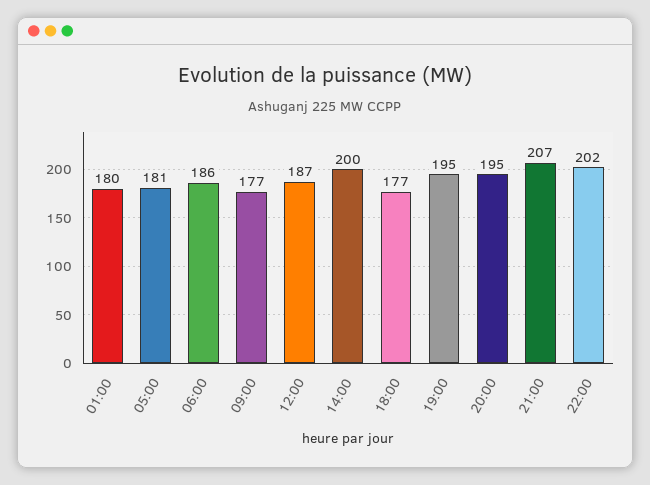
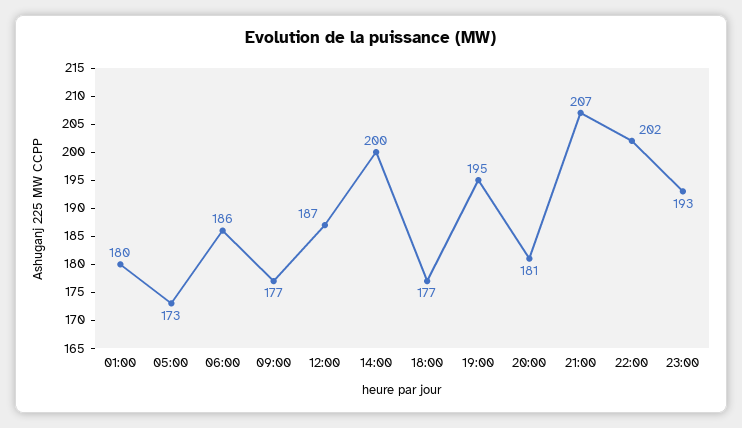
05:00: 181 -> 173
20:00: 195 -> 181
23:00: none -> 193

